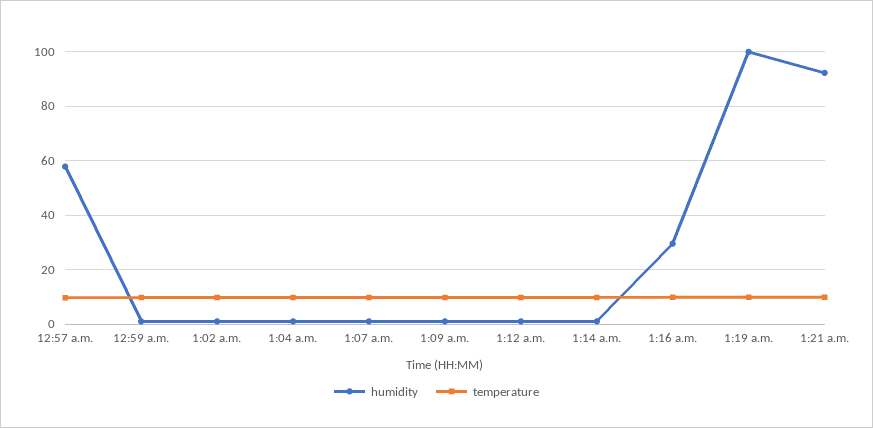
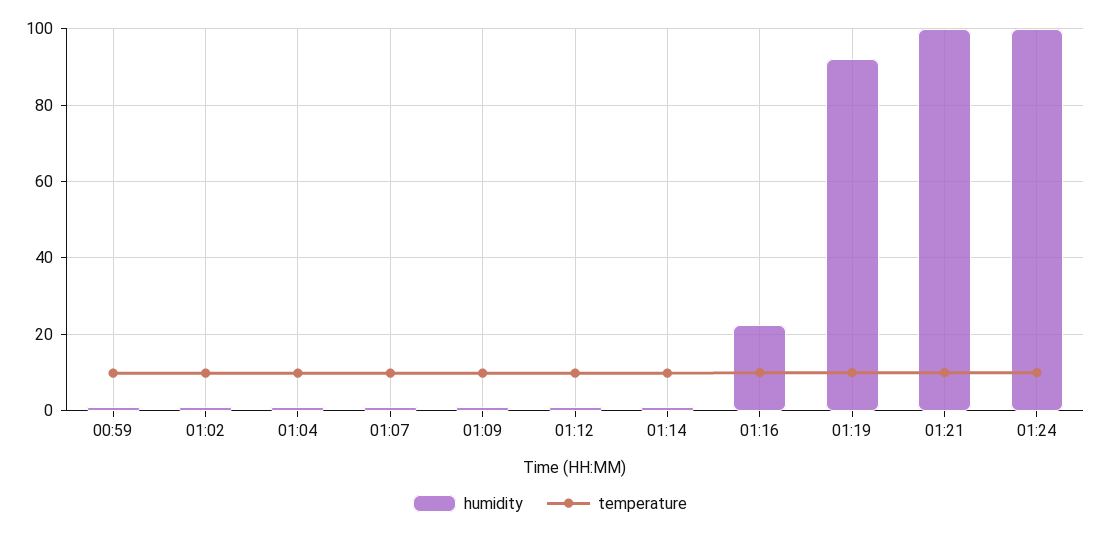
humidity, 12:57 a.m.: 57.5 -> none
temperature, 12:57 a.m.: 10 -> none
humidity, 1:16 a.m.: 30 -> 22
humidity, 1:19 a.m.: 100 -> 92
humidity, 1:21 a.m.: 92.5 -> 100
humidity, 01:24: none -> 100
temperature, 01:24: none -> 10

